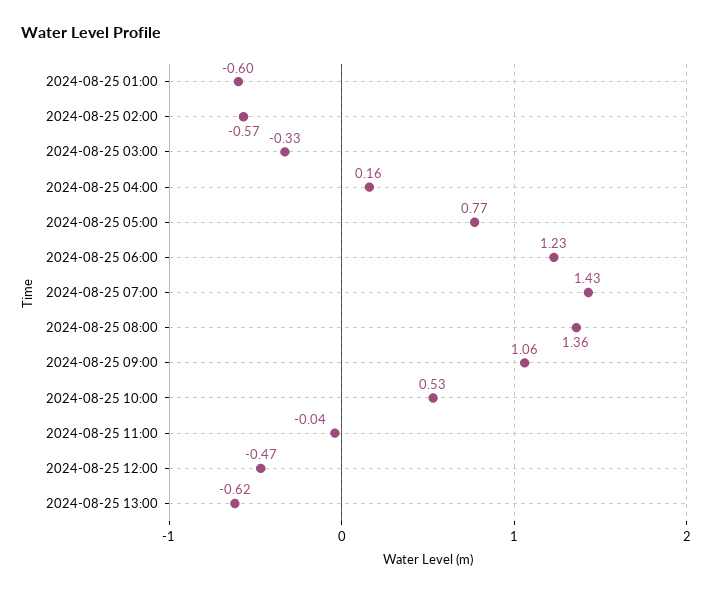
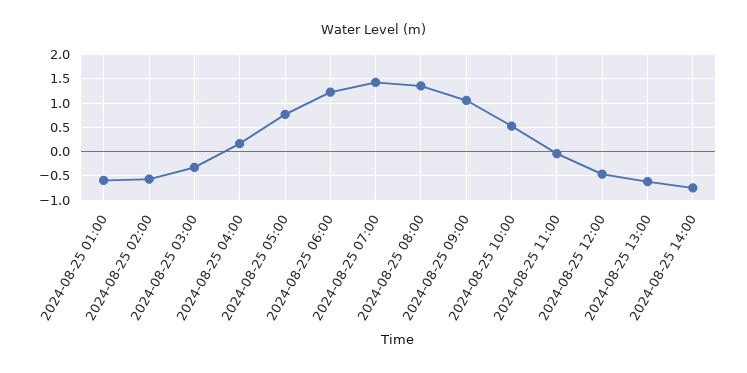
2024-08-25 14:00: none -> -0.75

